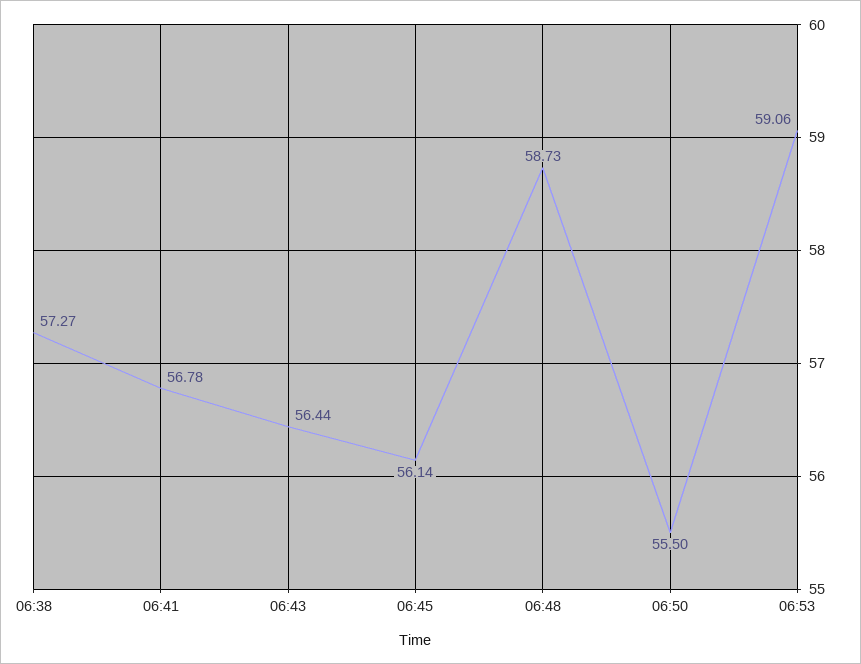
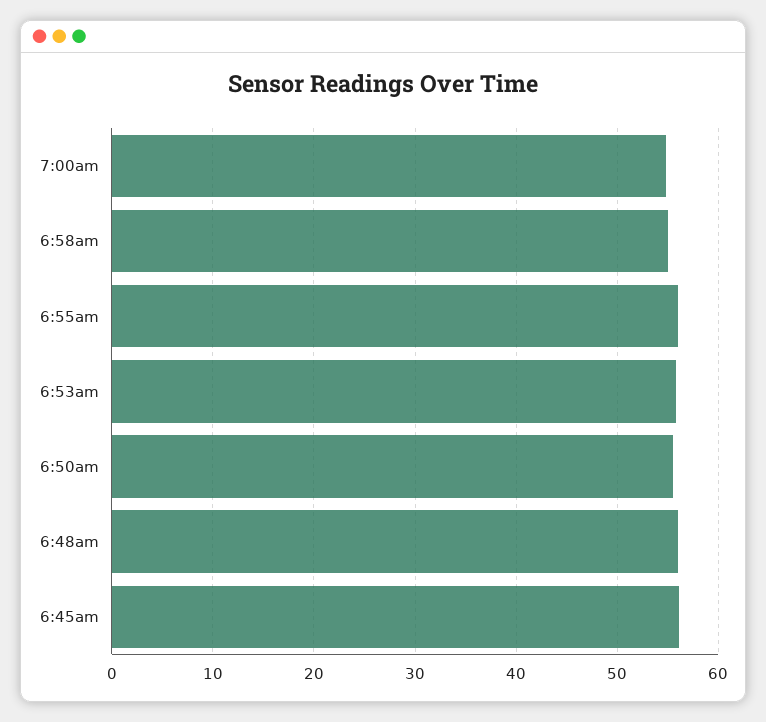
06:38: 57.27 -> none
06:41: 56.78 -> none
06:43: 56.44 -> none
06:48: 58.73 -> 56
06:53: 59.06 -> 56
7:00am: none -> 55
6:58am: none -> 55
6:55am: none -> 56

